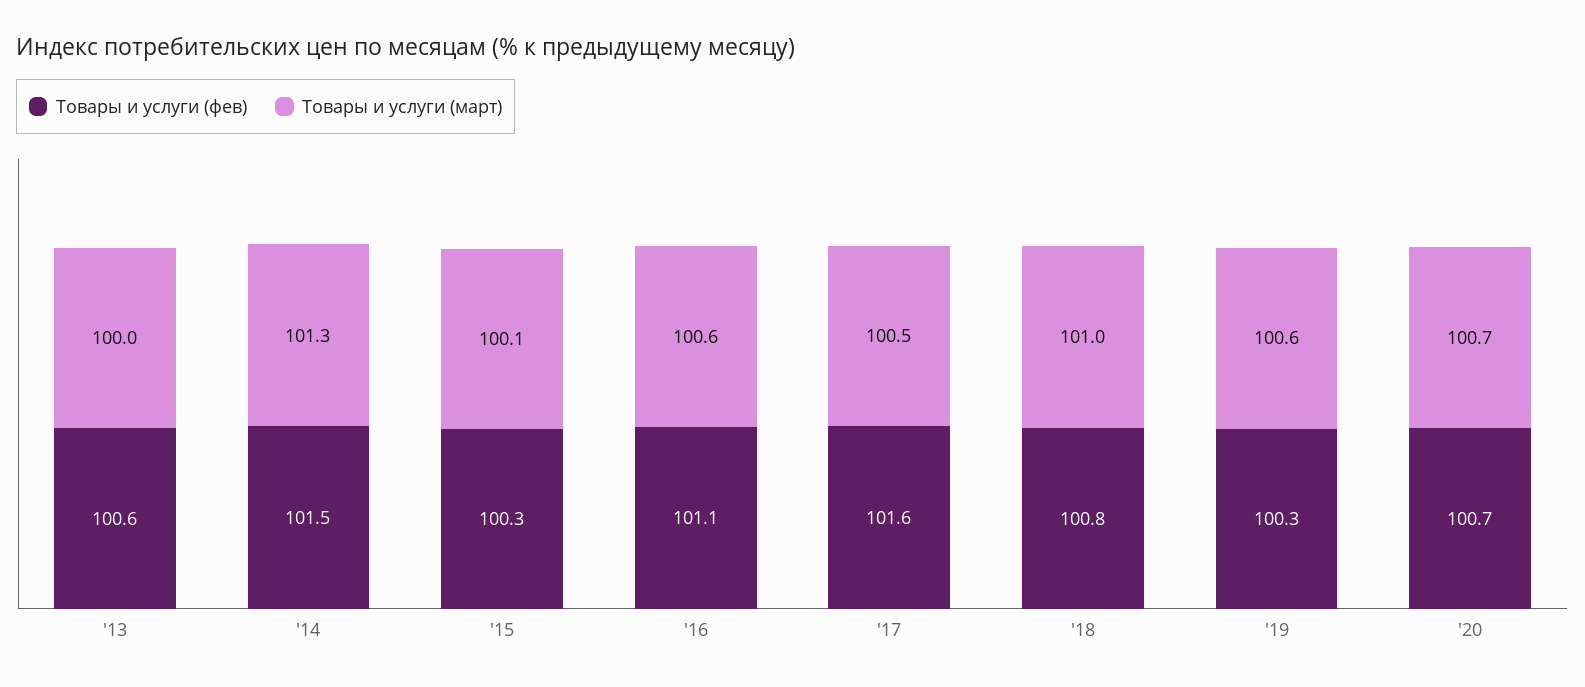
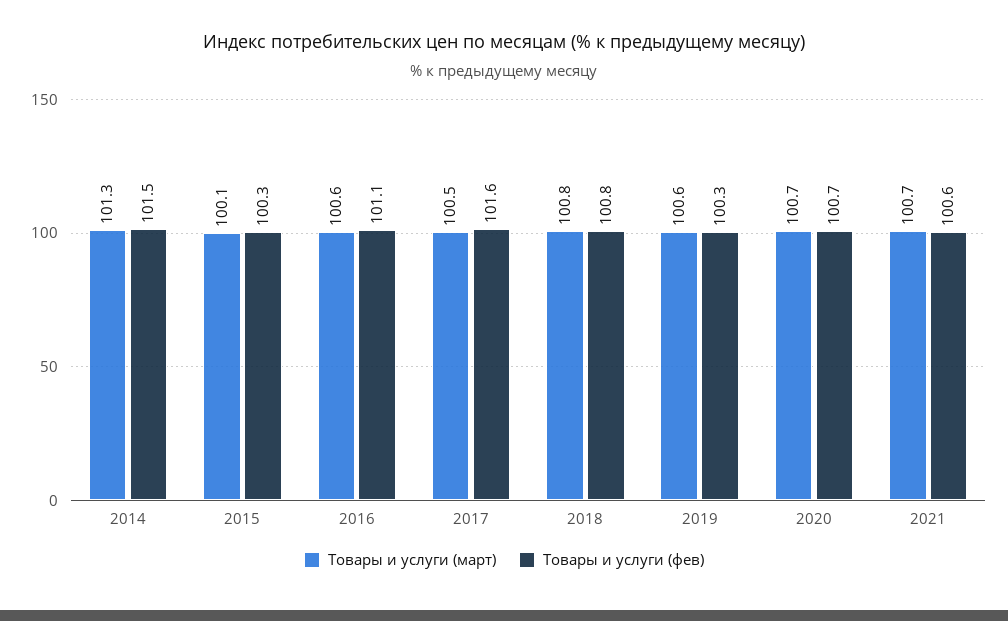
Товары и услуги (фев), '13: 100.6 -> none
Товары и услуги (март), '13: 100 -> none
Товары и услуги (март), '18: 101 -> 100.8
Товары и услуги (март), 2021: none -> 100.7
Товары и услуги (фев), 2021: none -> 100.6

